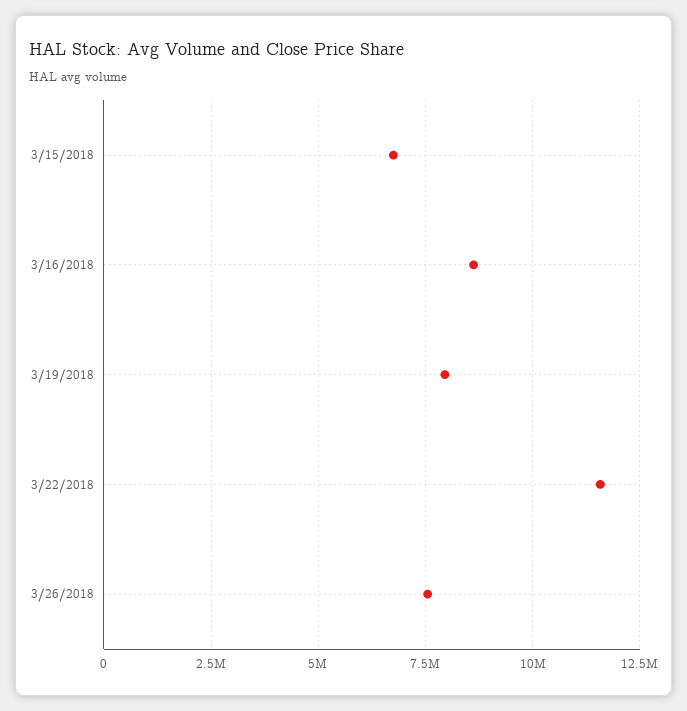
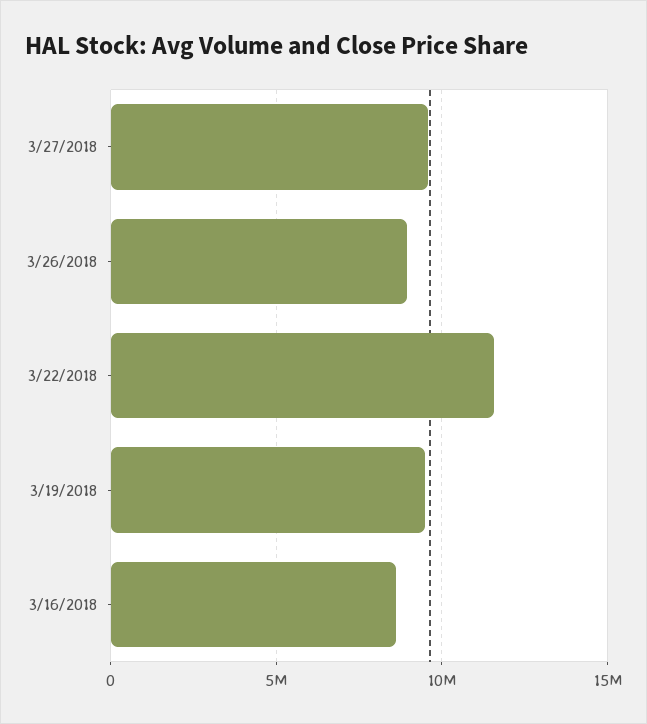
3/15/2018: 6750000 -> none
3/19/2018: 8000000 -> 9500000
3/26/2018: 7500000 -> 9000000
3/27/2018: none -> 9500000

